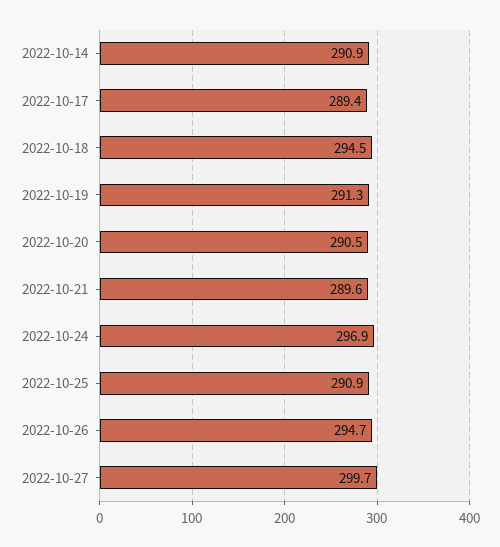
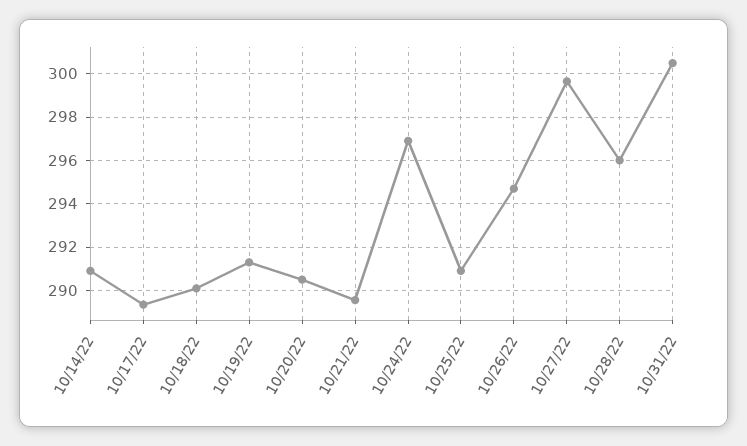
2022-10-18: 294.5 -> 290
10/28/22: none -> 296
10/31/22: none -> 300.5

